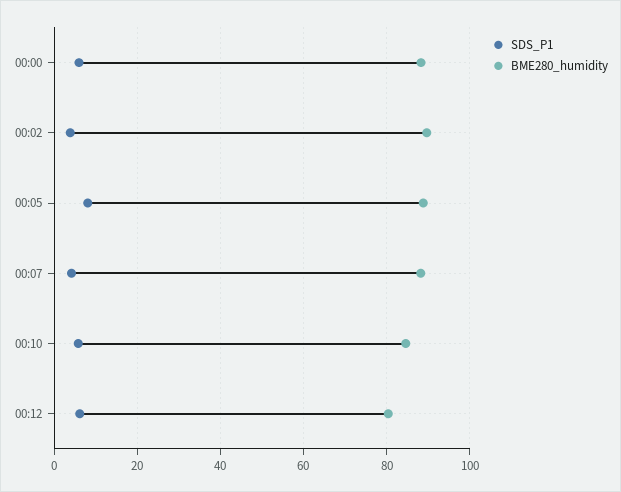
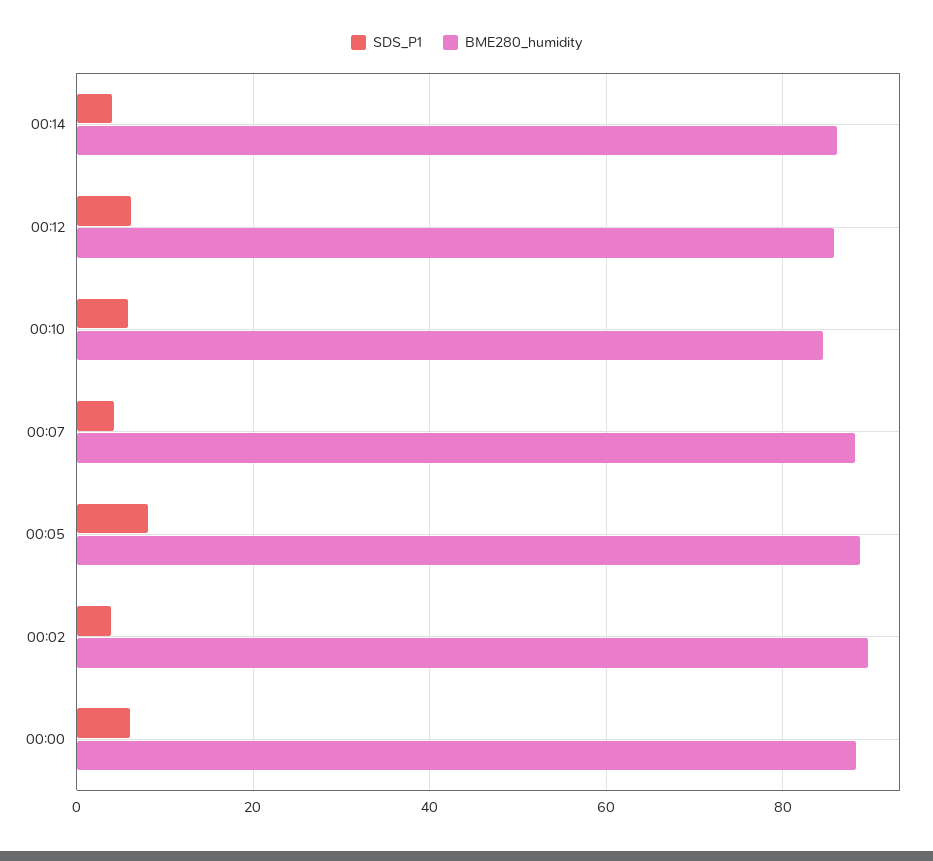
BME280_humidity, 00:12: 80 -> 86
SDS_P1, 00:14: none -> 4
BME280_humidity, 00:14: none -> 86

